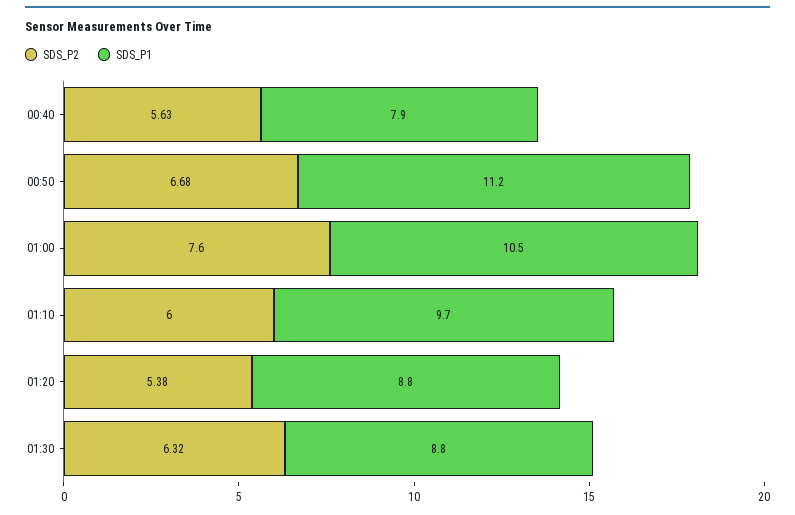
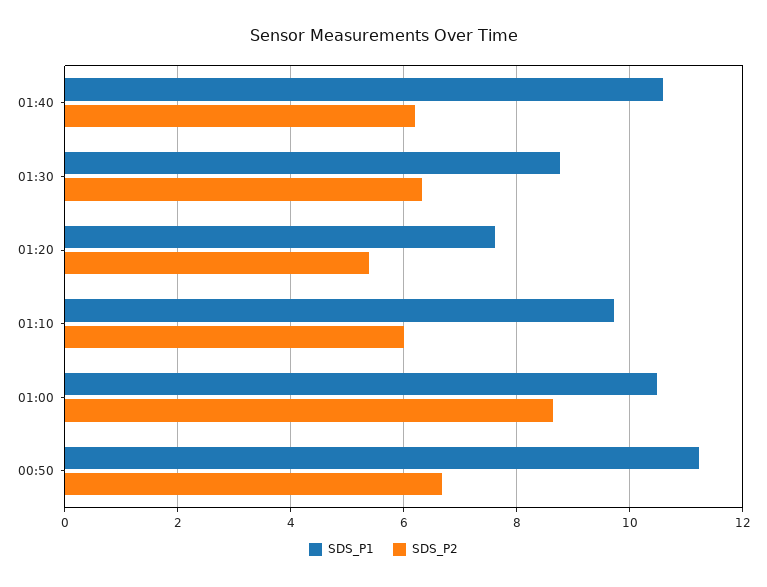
SDS_P2, 00:40: 5.63 -> none
SDS_P1, 00:40: 7.9 -> none
SDS_P2, 01:00: 7.6 -> 8.6
SDS_P1, 01:20: 8.8 -> 7.6
SDS_P1, 01:40: none -> 10.6
SDS_P2, 01:40: none -> 6.2

